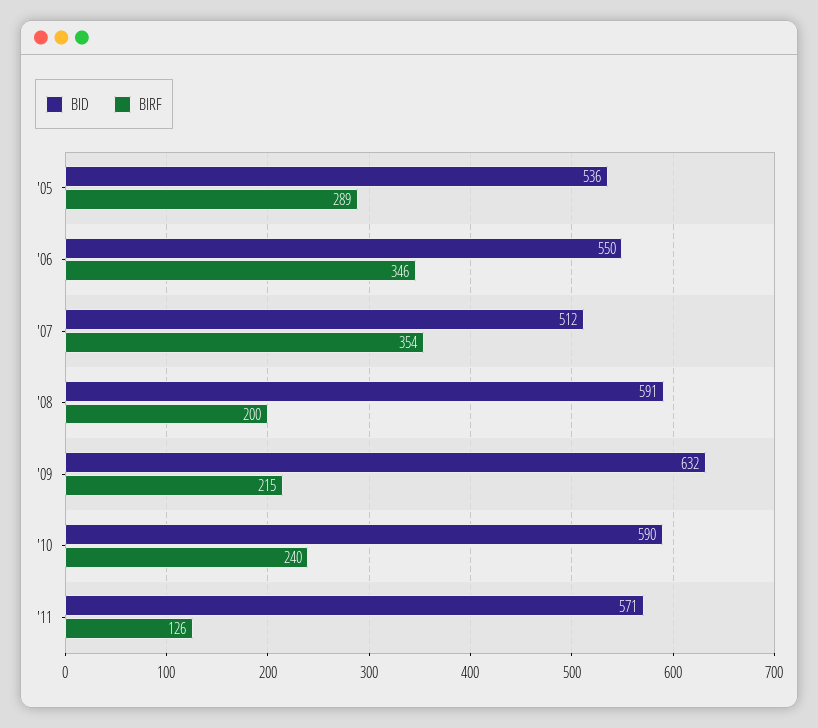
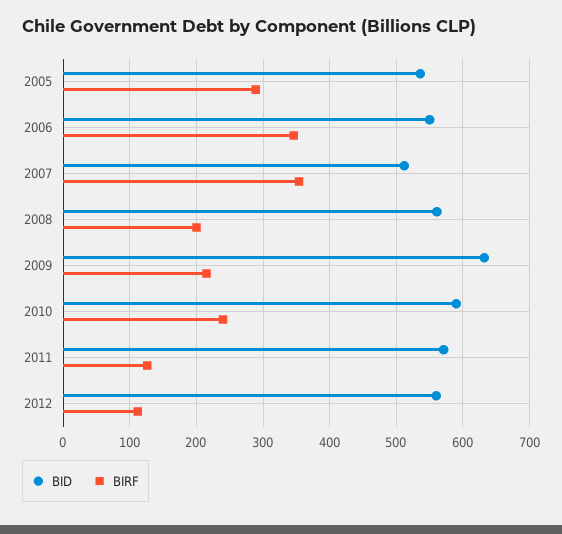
BID, '08: 591 -> 560
BID, 2012: none -> 560
BIRF, 2012: none -> 110

